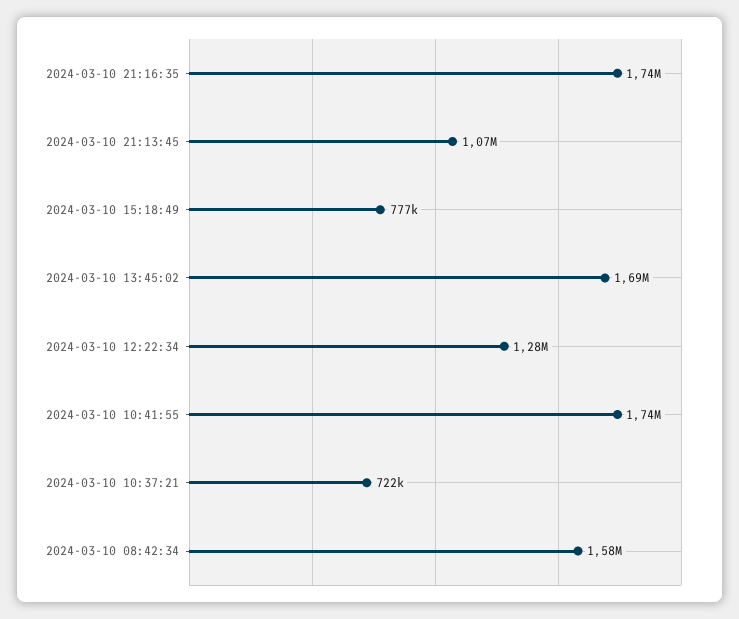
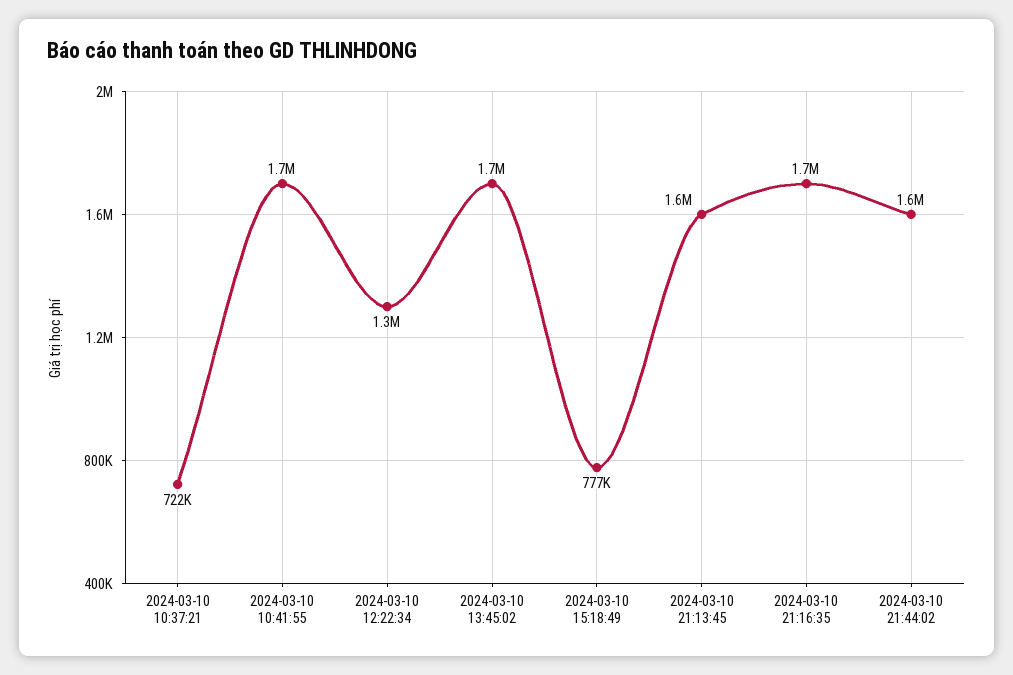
2024-03-10 21:13:45: 1070000 -> 1600000
2024-03-10 08:42:34: 1580000 -> none
2024-03-10 21:44:02: none -> 1600000

